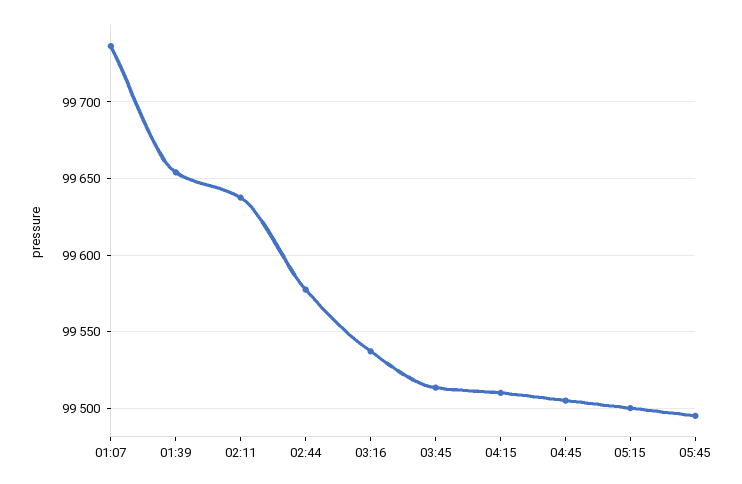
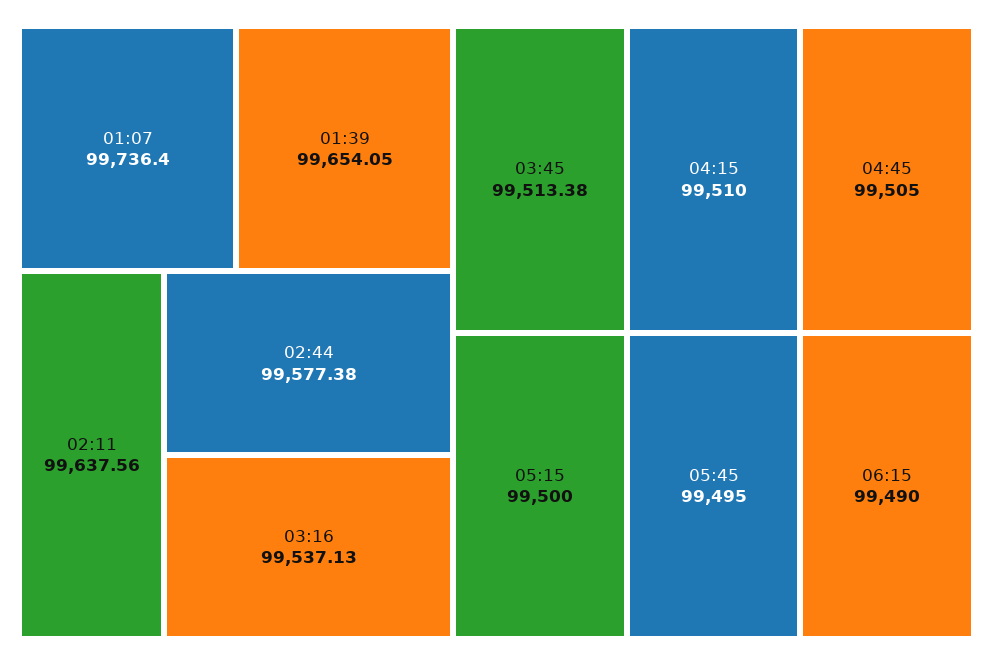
06:15: none -> 99490

